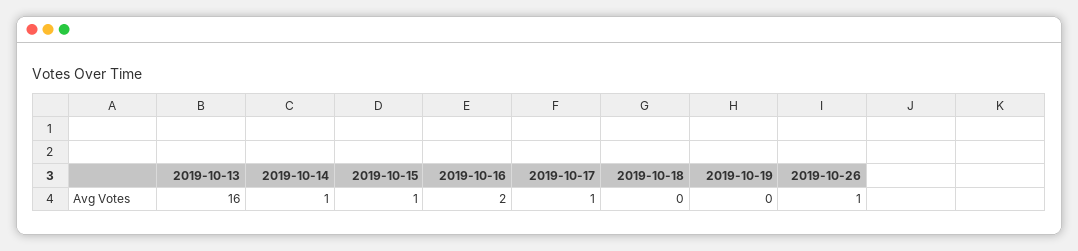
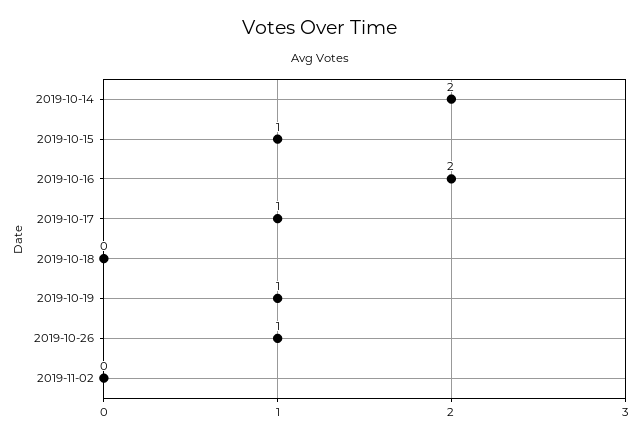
2019-10-13: 16 -> none
2019-10-14: 1 -> 2
2019-10-19: 0 -> 1
2019-11-02: none -> 0

